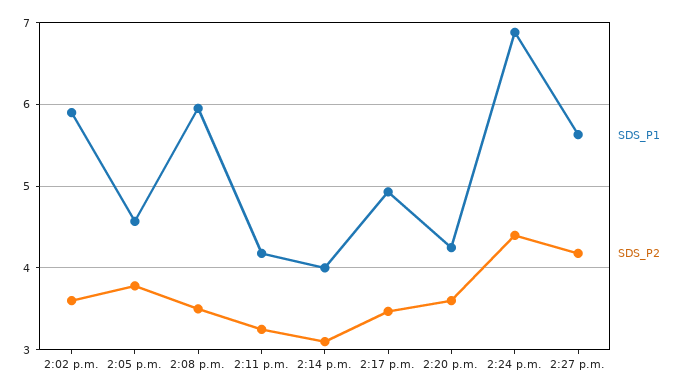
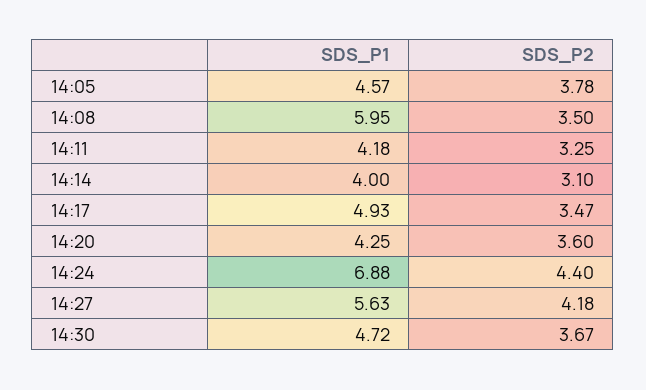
SDS_P1, 2:02 p.m.: 5.9 -> none
SDS_P2, 2:02 p.m.: 3.6 -> none
SDS_P1, 14:30: none -> 4.72
SDS_P2, 14:30: none -> 3.67

